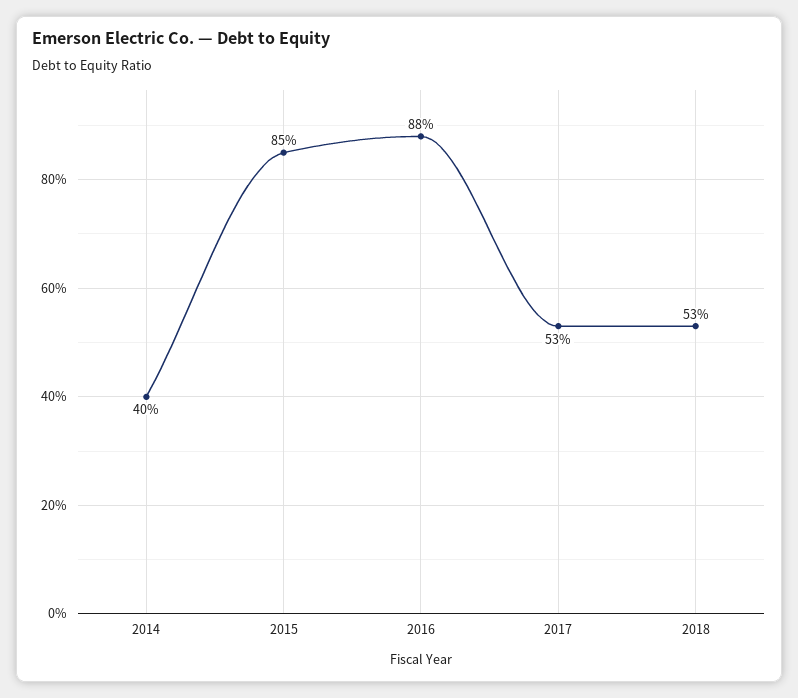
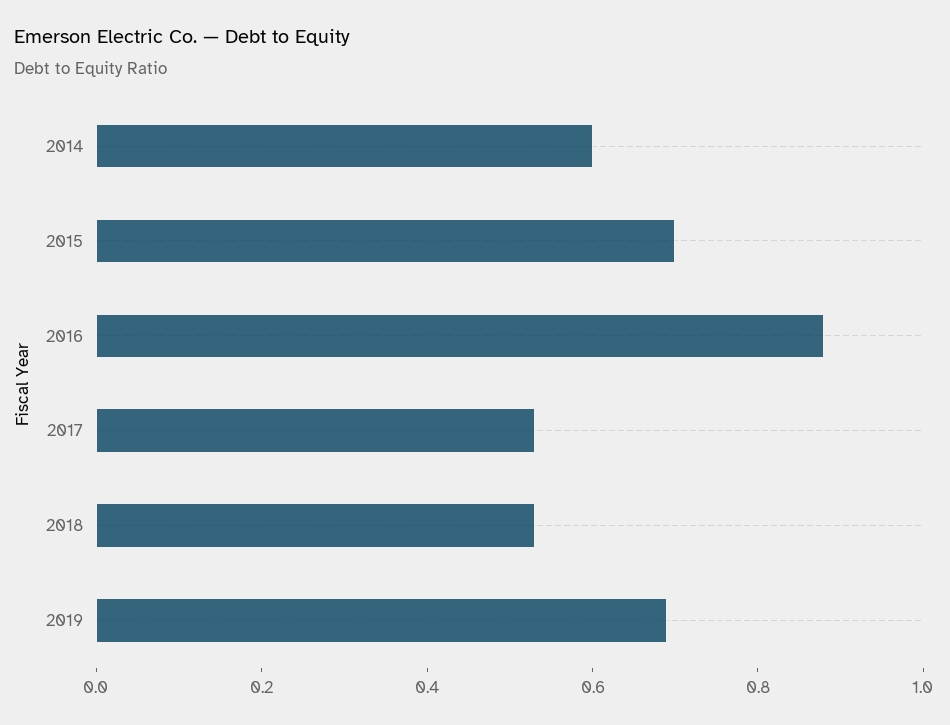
2014: 0.4 -> 0.6
2015: 0.85 -> 0.7
2019: none -> 0.7

